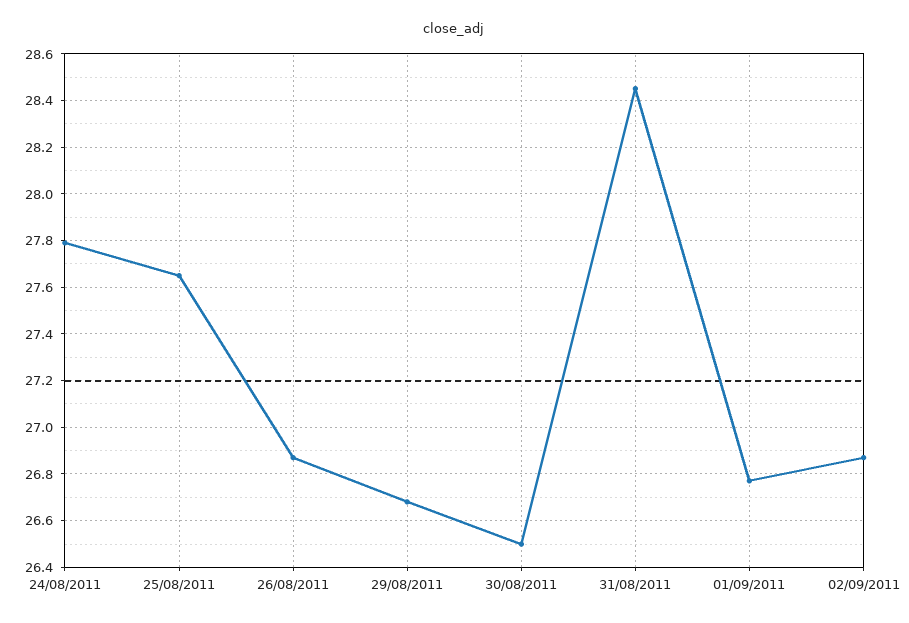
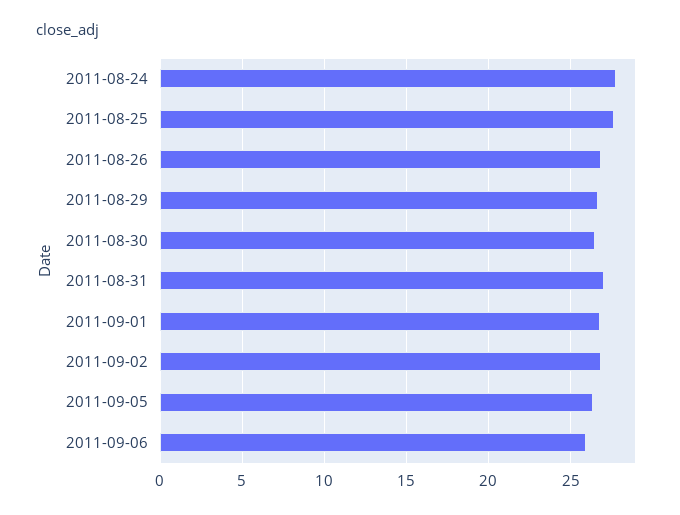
31/08/2011: 28.45 -> 27
2011-09-05: none -> 26.5
2011-09-06: none -> 26

